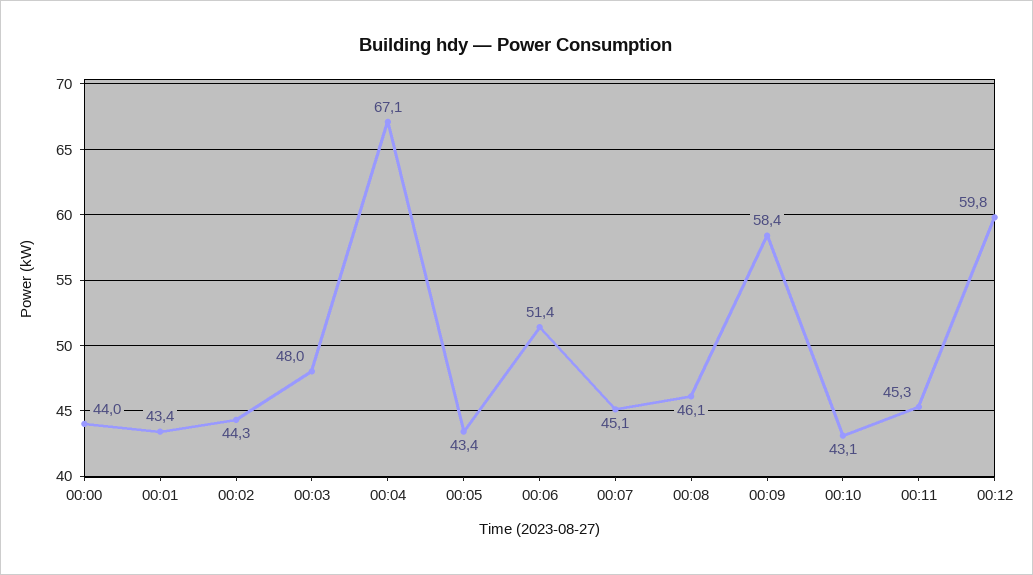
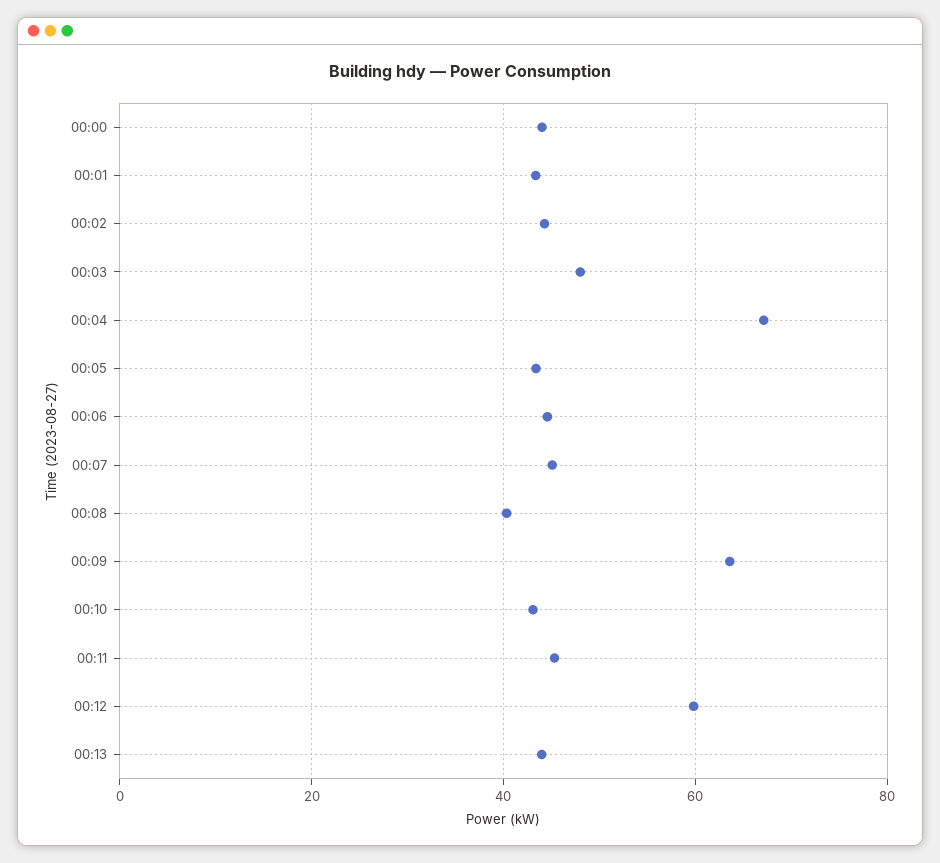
00:06: 51.4 -> 44
00:08: 46.1 -> 40
00:09: 58.4 -> 64
00:13: none -> 44

